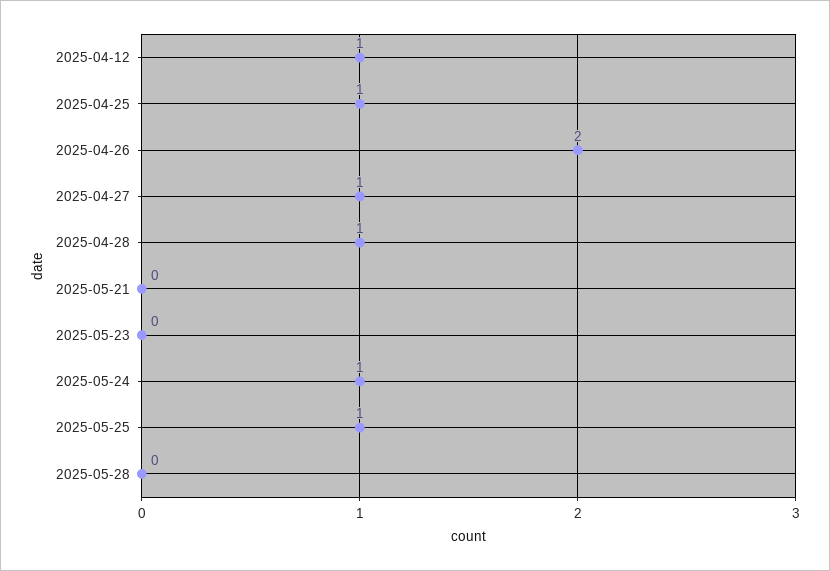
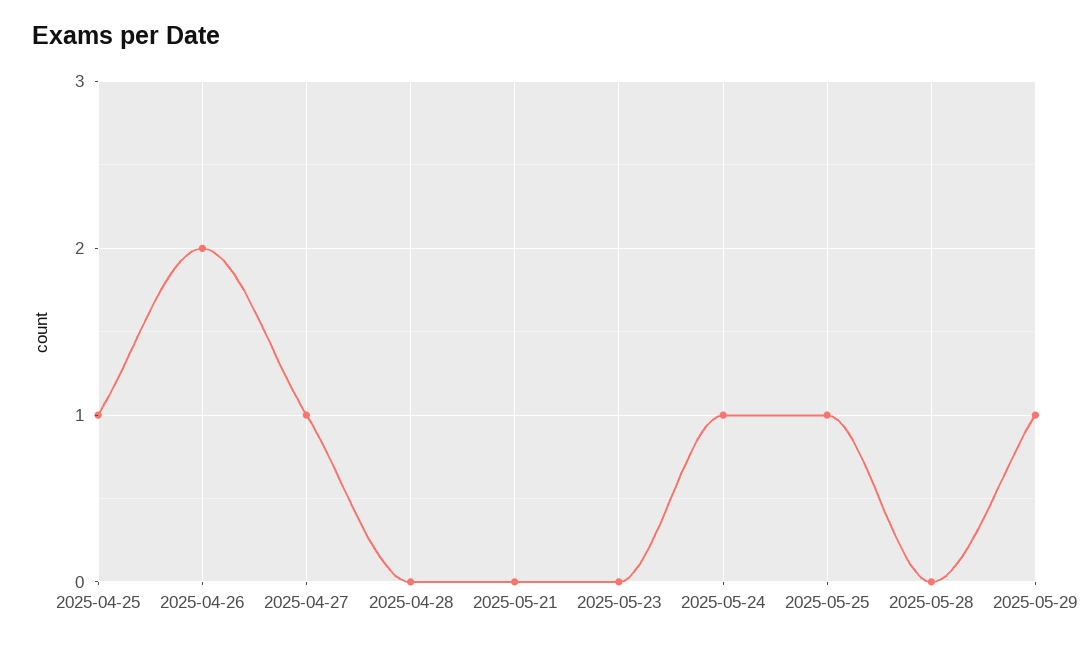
2025-04-12: 1 -> none
2025-04-28: 1 -> 0
2025-05-29: none -> 1

